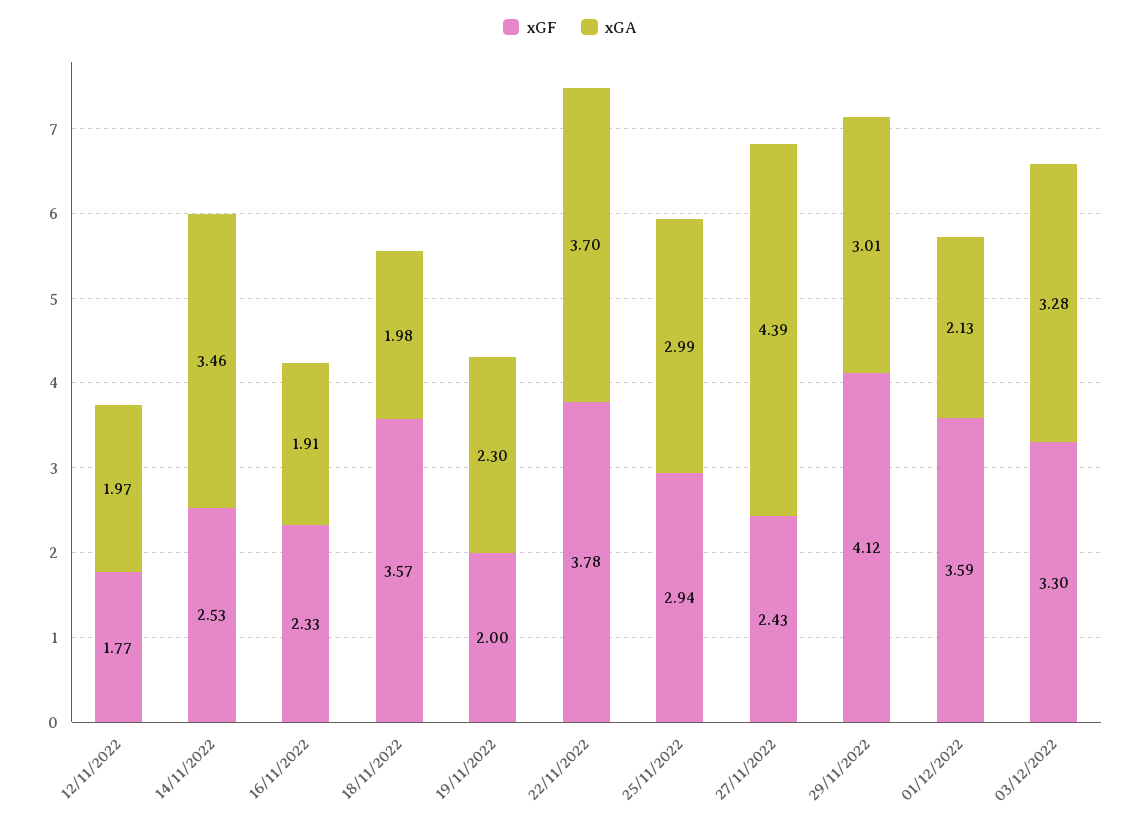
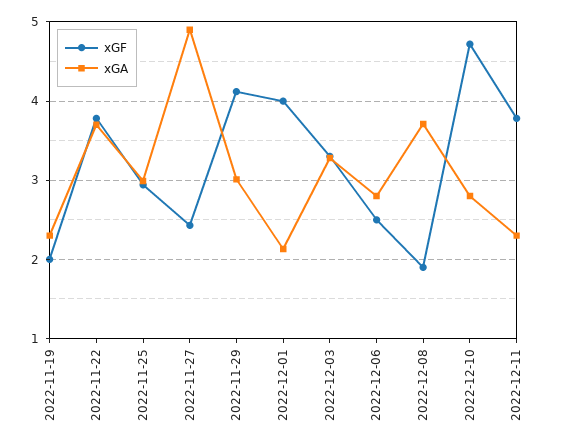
xGF, 12/11/2022: 1.77 -> none
xGA, 12/11/2022: 1.97 -> none
xGF, 14/11/2022: 2.53 -> none
xGA, 14/11/2022: 3.46 -> none
xGF, 16/11/2022: 2.33 -> none
xGA, 16/11/2022: 1.91 -> none
xGF, 18/11/2022: 3.57 -> none
xGA, 18/11/2022: 1.98 -> none
xGA, 27/11/2022: 4.39 -> 4.9
xGF, 01/12/2022: 3.59 -> 4
xGF, 2022-12-06: none -> 2.5
xGA, 2022-12-06: none -> 2.8
xGF, 2022-12-08: none -> 1.9
xGA, 2022-12-08: none -> 3.7
xGF, 2022-12-10: none -> 4.7
xGA, 2022-12-10: none -> 2.8
xGF, 2022-12-11: none -> 3.8
xGA, 2022-12-11: none -> 2.3

